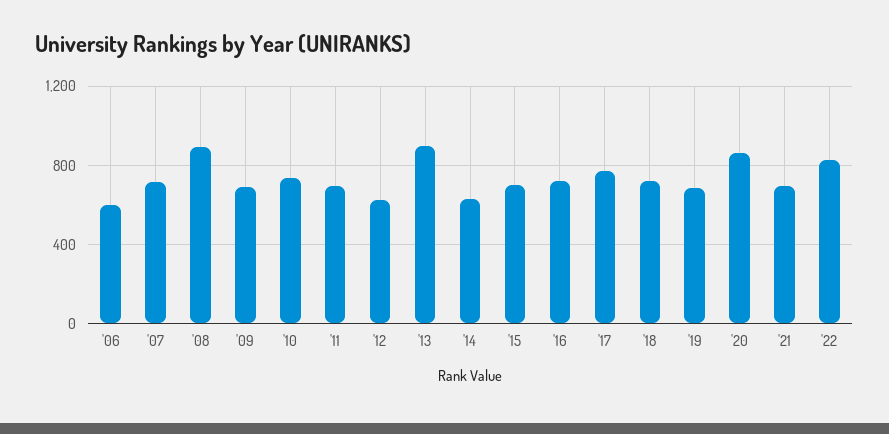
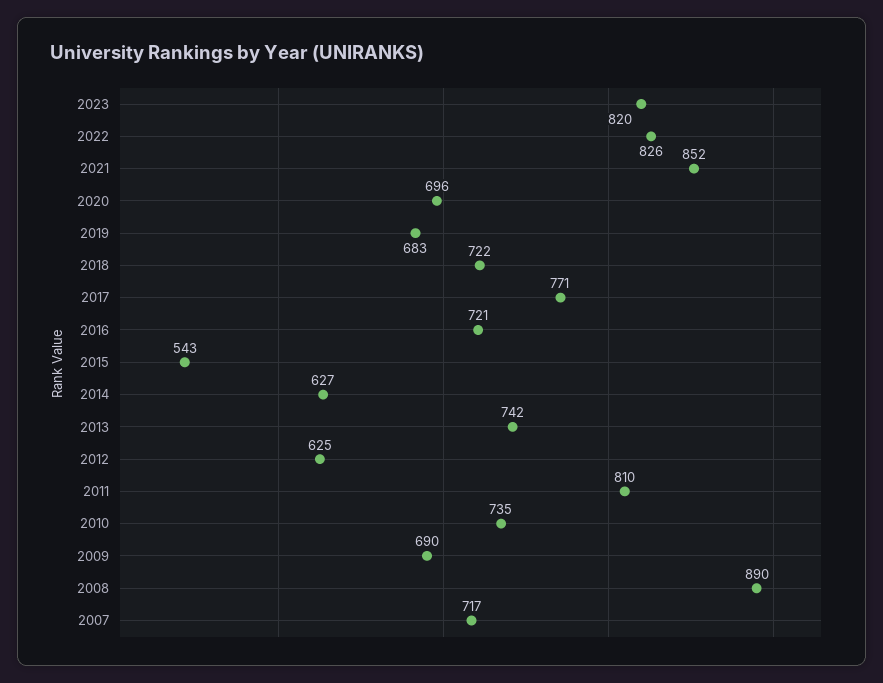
'06: 600 -> none
'11: 700 -> 810
'13: 900 -> 742
'15: 700 -> 543
'20: 850 -> 696
'21: 700 -> 852
2023: none -> 820

